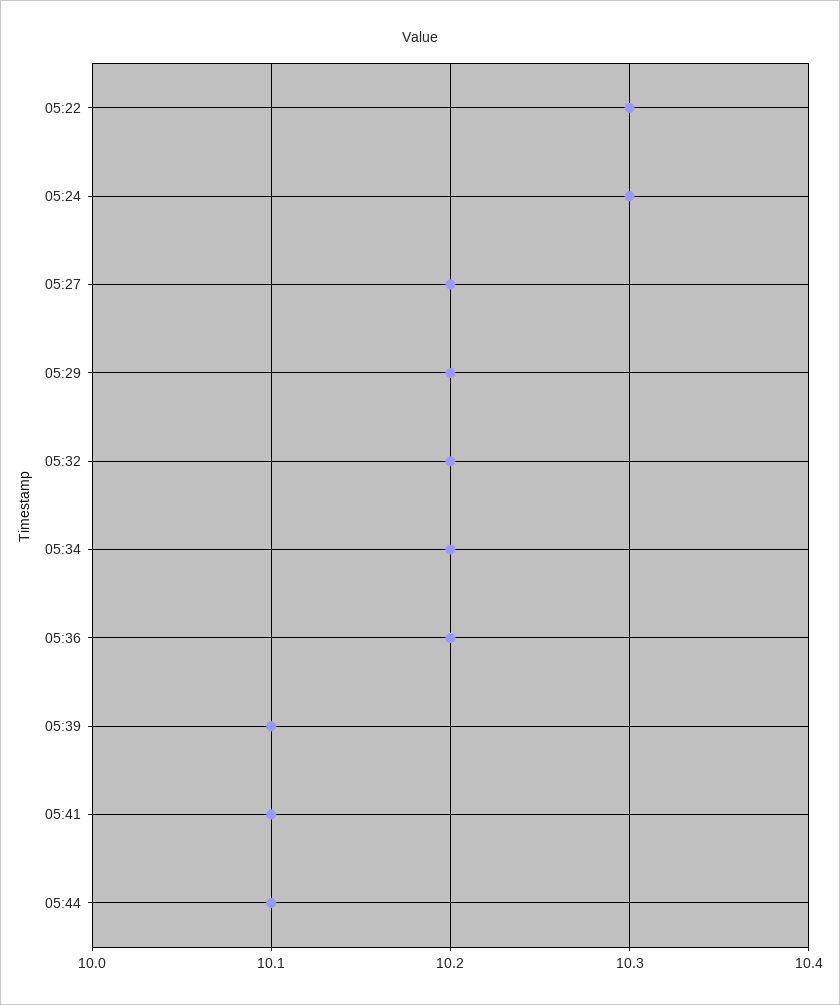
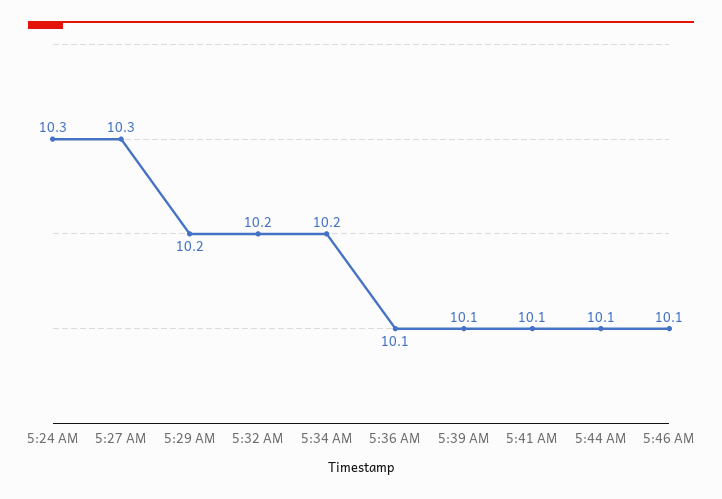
05:22: 10.3 -> none
05:27: 10.2 -> 10.3
05:36: 10.2 -> 10.1
5:46 AM: none -> 10.1

